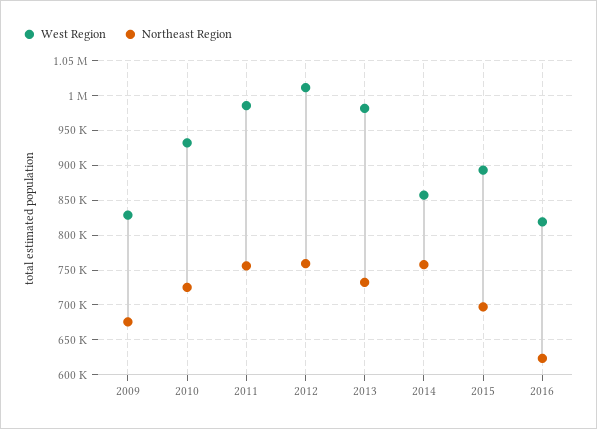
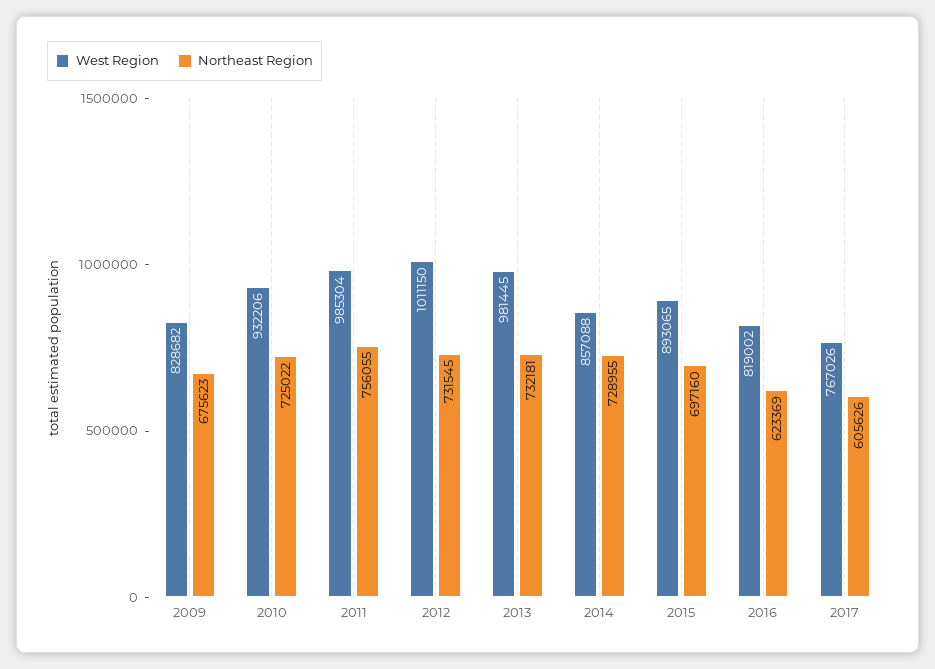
Northeast Region, 2012: 760000 -> 731545
Northeast Region, 2014: 760000 -> 728955
West Region, 2017: none -> 767026
Northeast Region, 2017: none -> 605626

